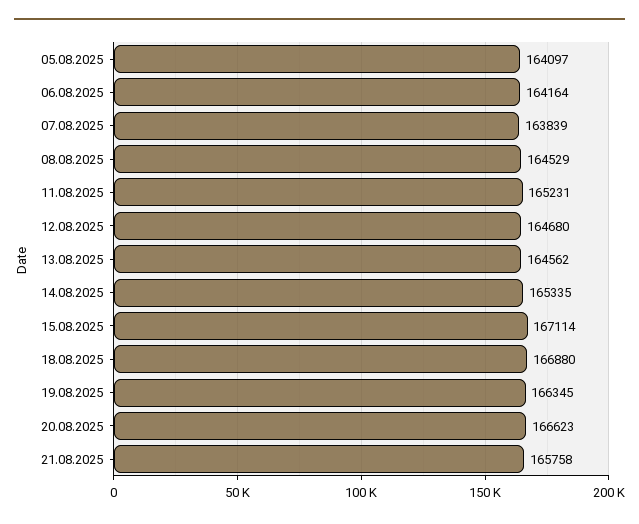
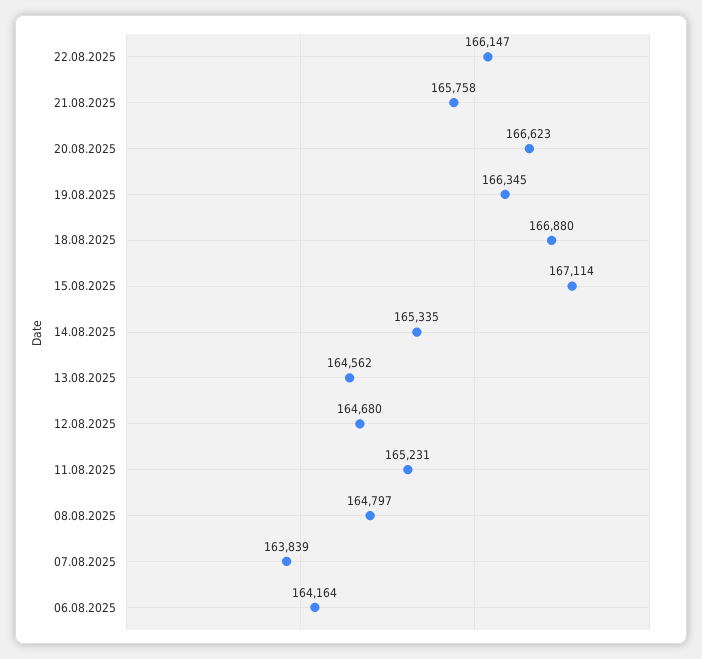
05.08.2025: 164097 -> none
08.08.2025: 164529 -> 164797
22.08.2025: none -> 166147

